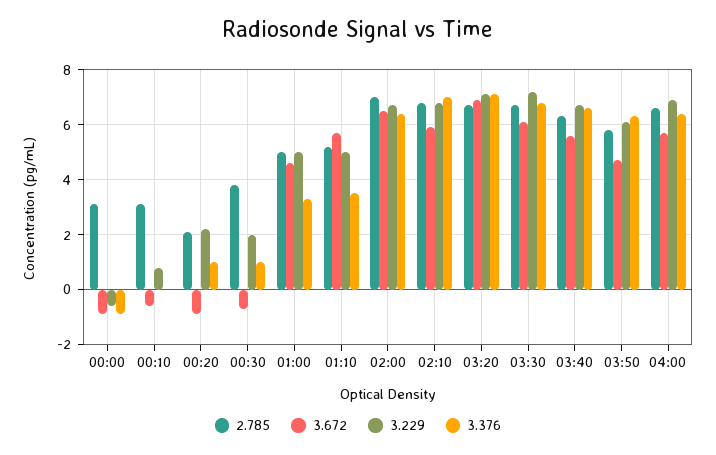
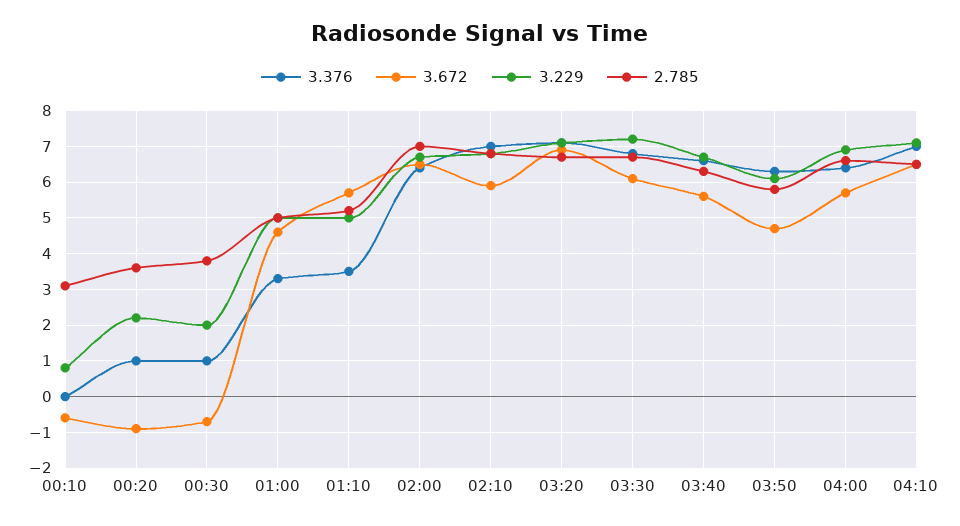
2.785, 00:00: 3 -> none
3.672, 00:00: -1 -> none
3.229, 00:00: -0.5 -> none
3.376, 00:00: -1 -> none
2.785, 00:20: 2 -> 3.5
3.376, 04:10: none -> 7
3.672, 04:10: none -> 6.5
3.229, 04:10: none -> 7
2.785, 04:10: none -> 6.5

